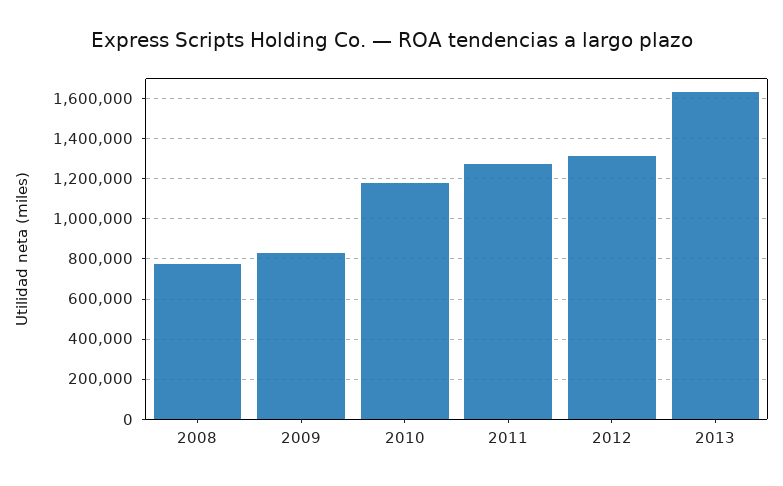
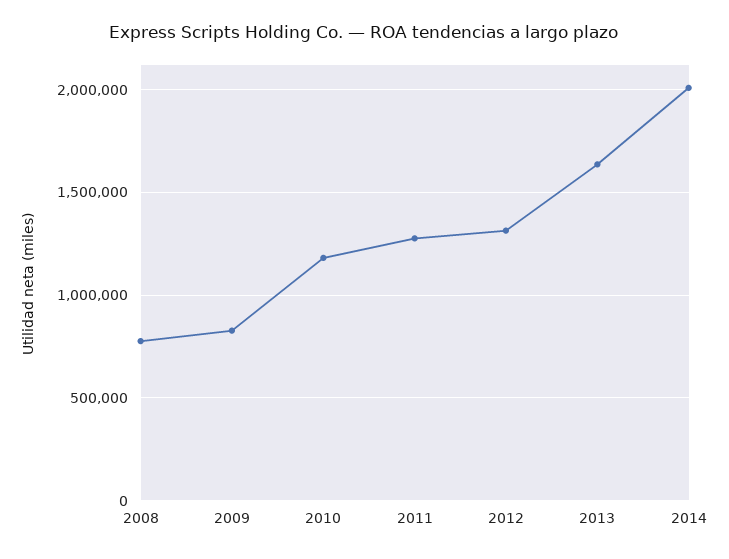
2014: none -> 2000000

